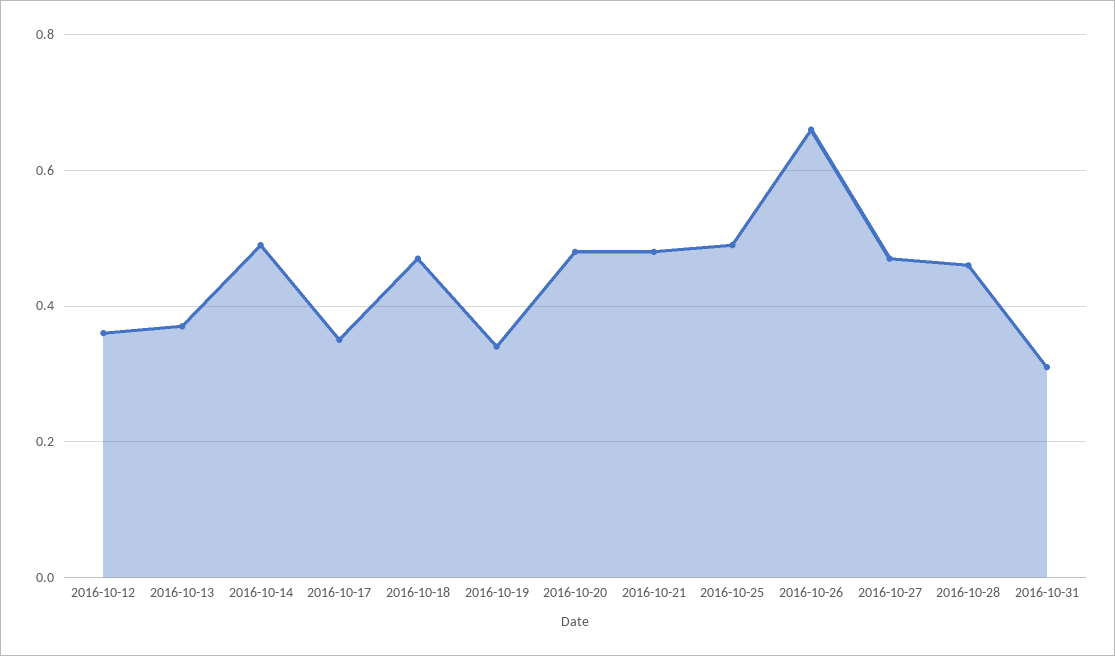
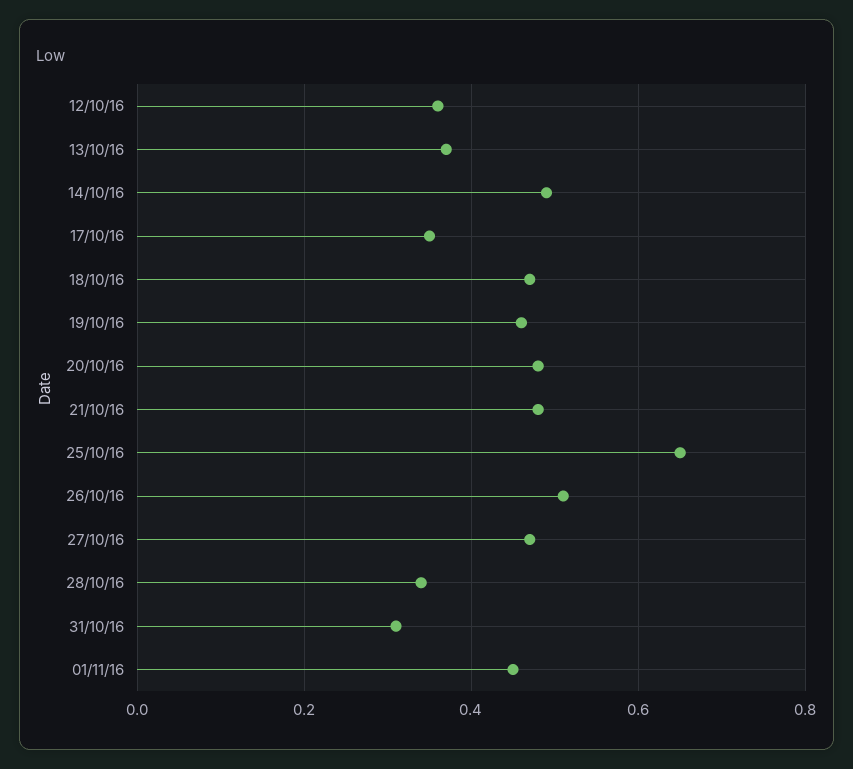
2016-10-19: 0.35 -> 0.45
2016-10-25: 0.5 -> 0.65
2016-10-26: 0.65 -> 0.5
2016-10-28: 0.45 -> 0.35
01/11/16: none -> 0.45

